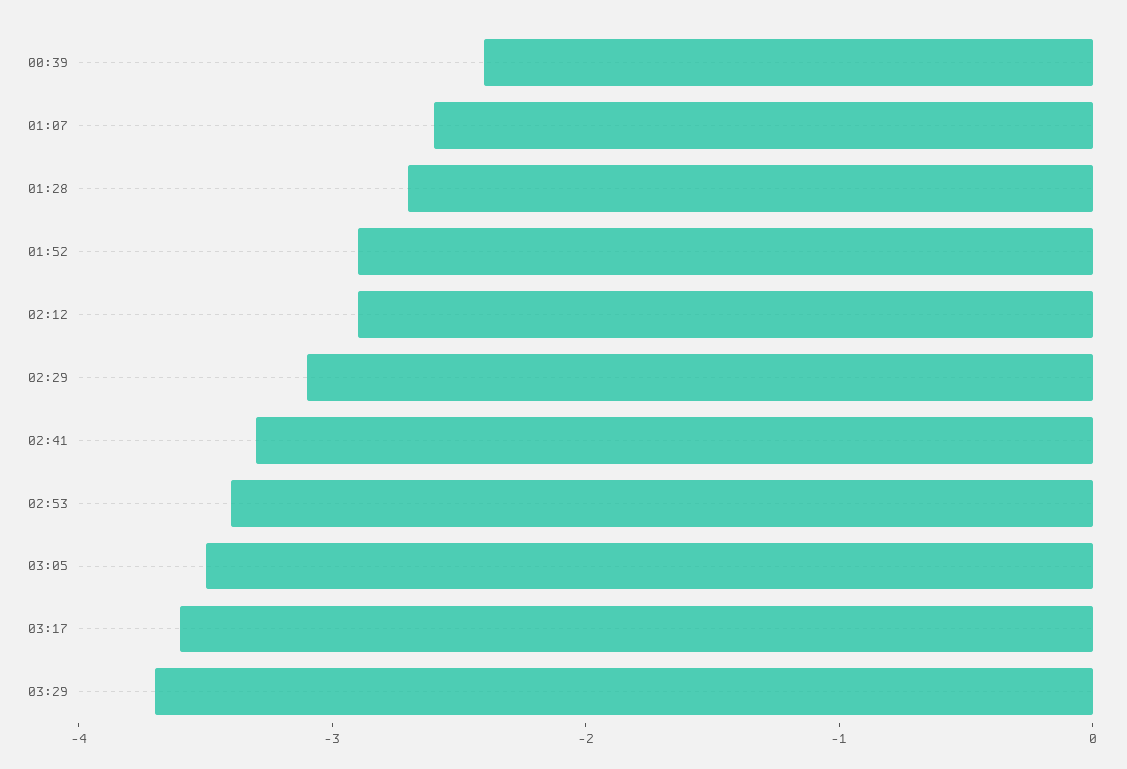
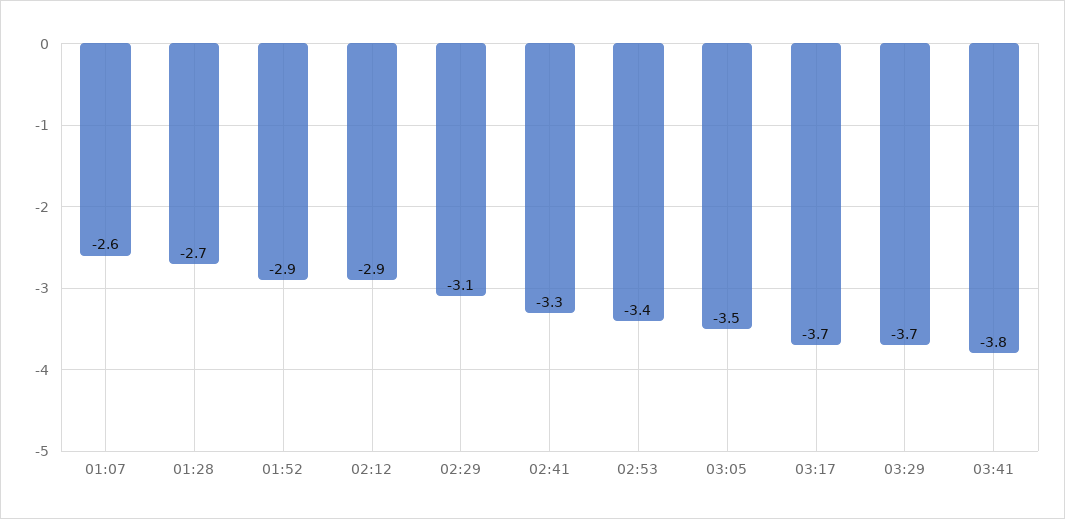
00:39: -2.4 -> none
03:17: -3.6 -> -3.7
03:41: none -> -3.8

